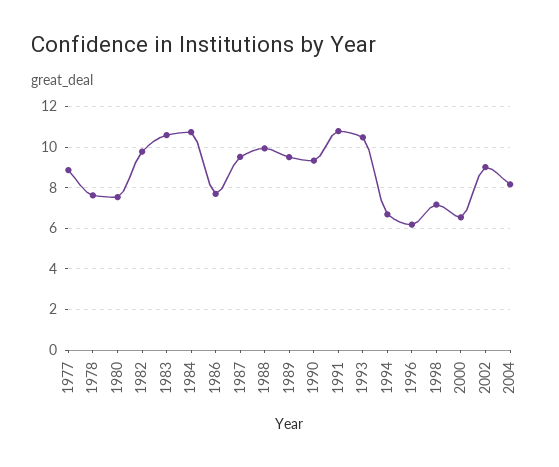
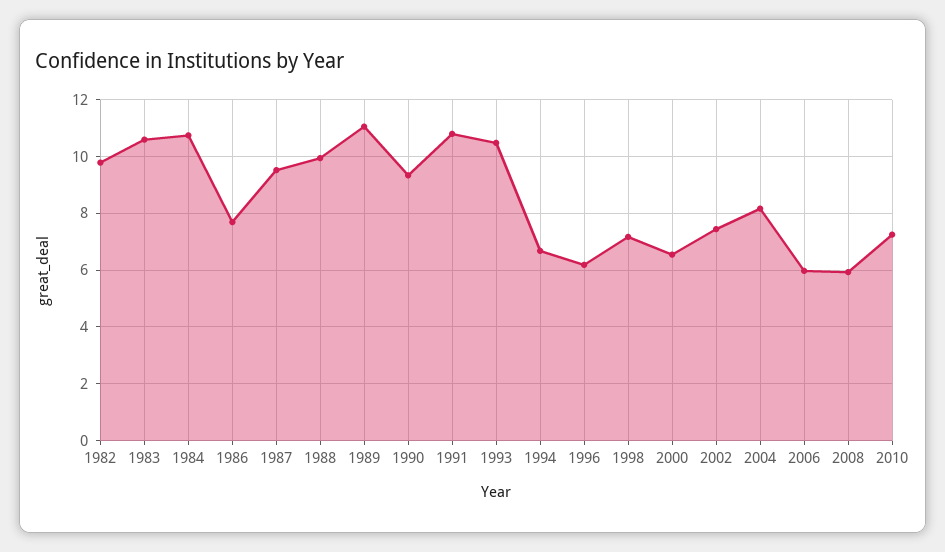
1977: 9 -> none
1978: 7.5 -> none
1980: 7.5 -> none
1989: 9.5 -> 11
2002: 9 -> 7.5
2006: none -> 6
2008: none -> 6
2010: none -> 7.25

